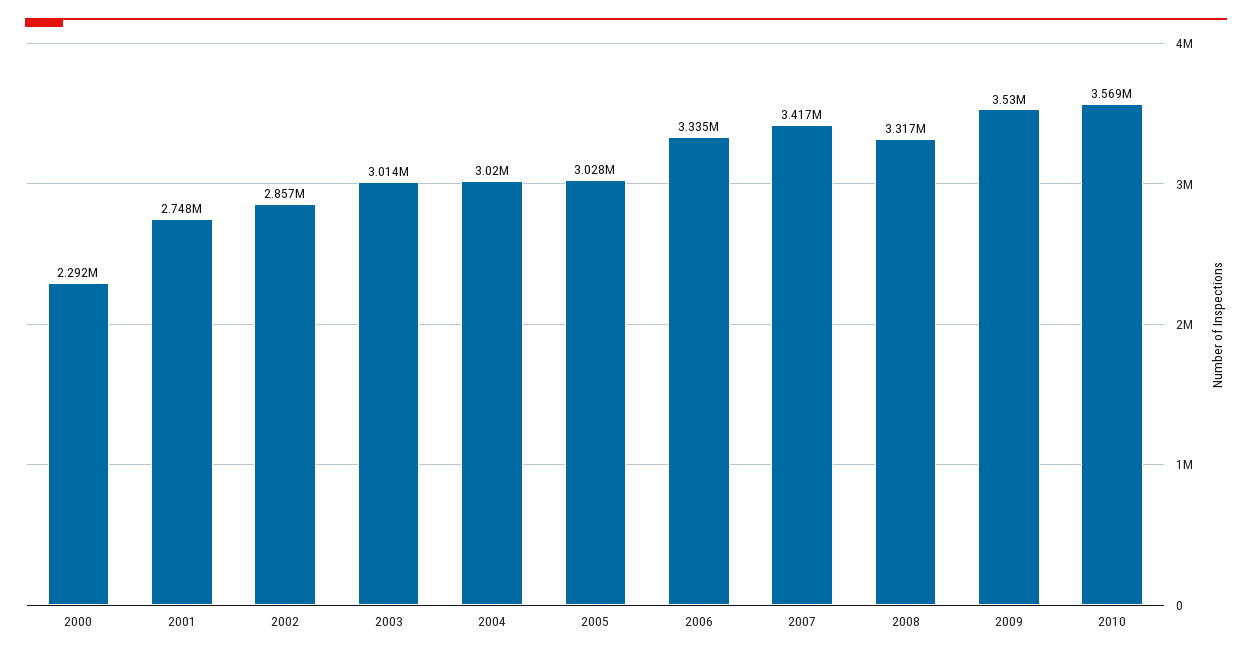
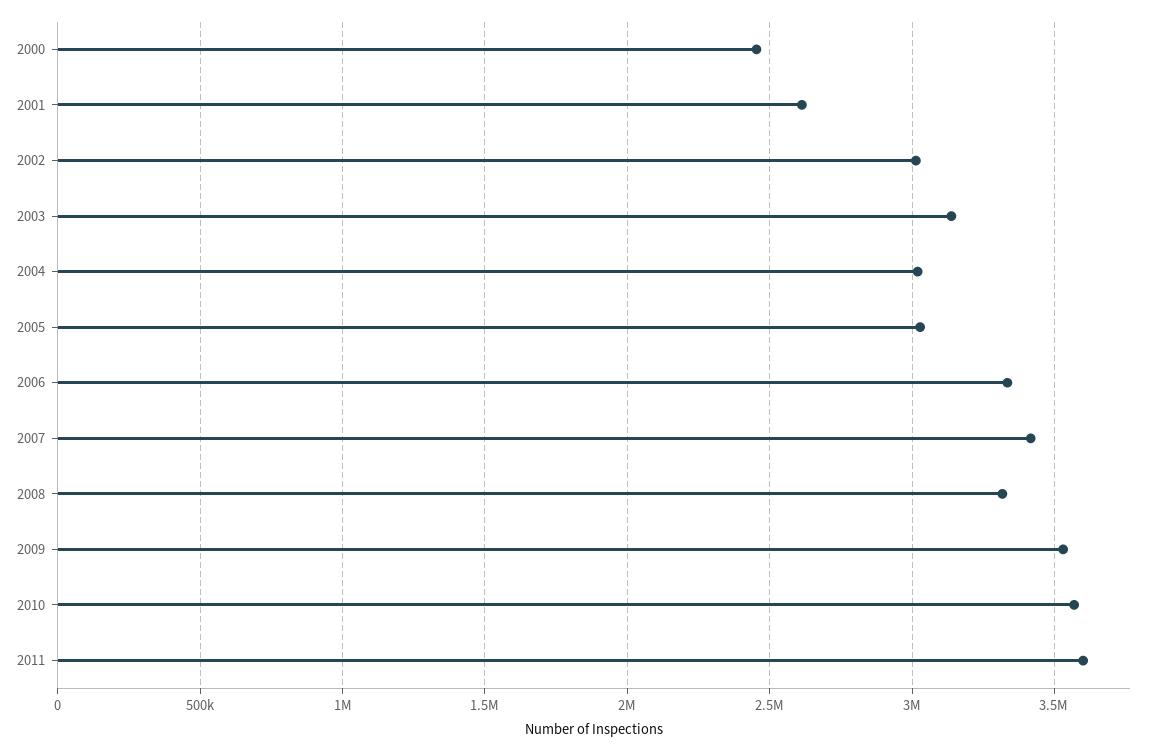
2000: 2292000 -> 2450000
2001: 2748000 -> 2600000
2002: 2857000 -> 3000000
2003: 3014000 -> 3150000
2011: none -> 3600000

